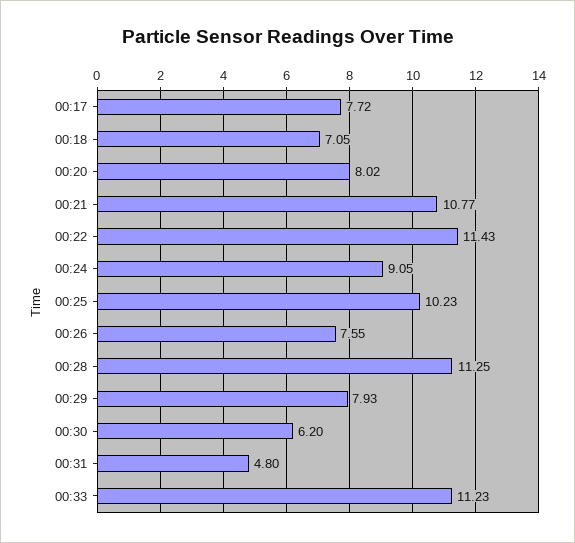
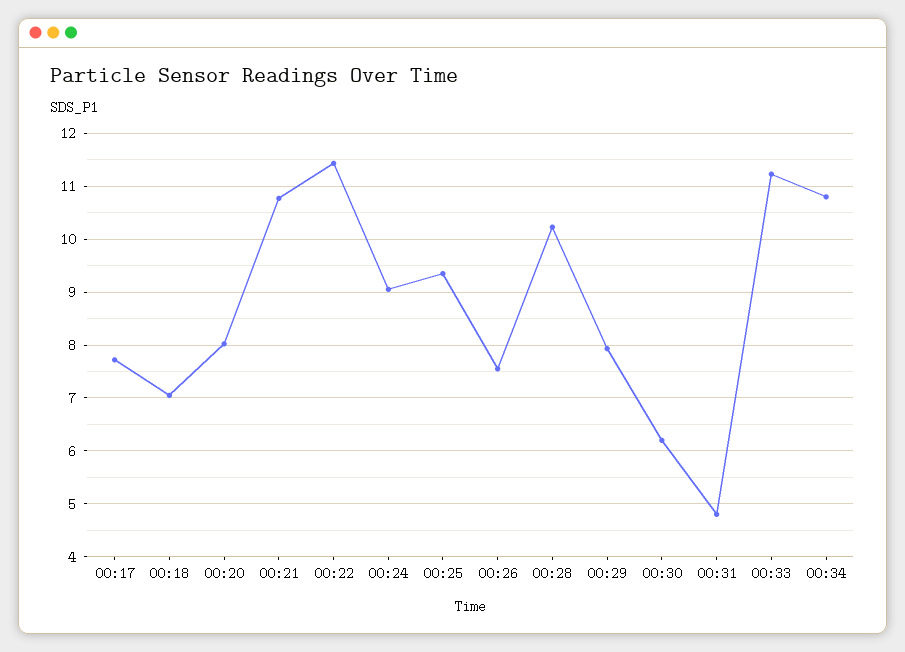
00:25: 10.23 -> 9.4
00:28: 11.25 -> 10.2
00:34: none -> 10.8

